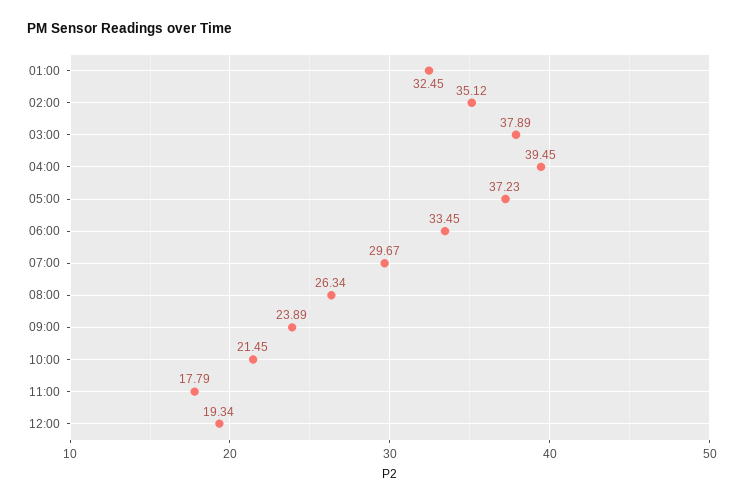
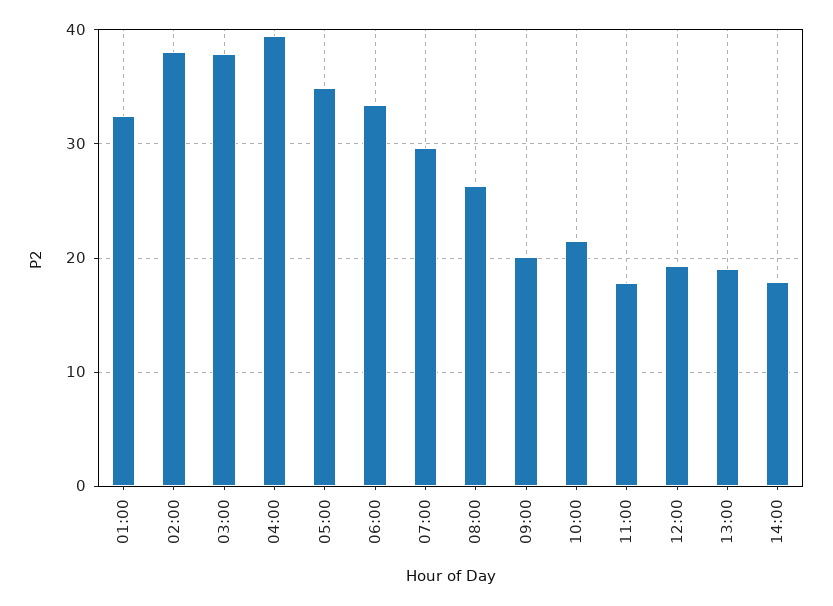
02:00: 35.12 -> 38
05:00: 37.23 -> 35
09:00: 23.89 -> 20
13:00: none -> 19
14:00: none -> 18

